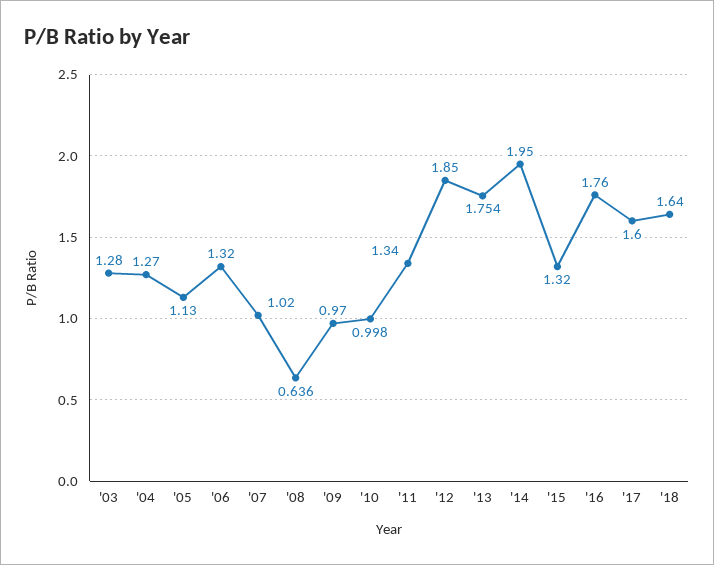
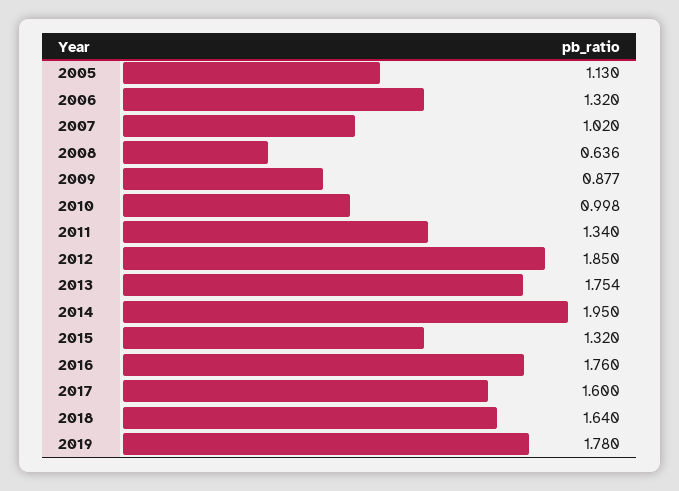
'03: 1.28 -> none
'04: 1.27 -> none
'09: 0.97 -> 0.877
2019: none -> 1.78

